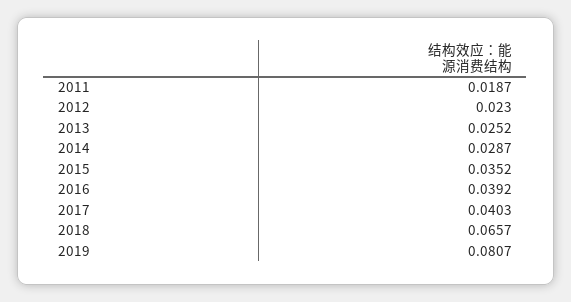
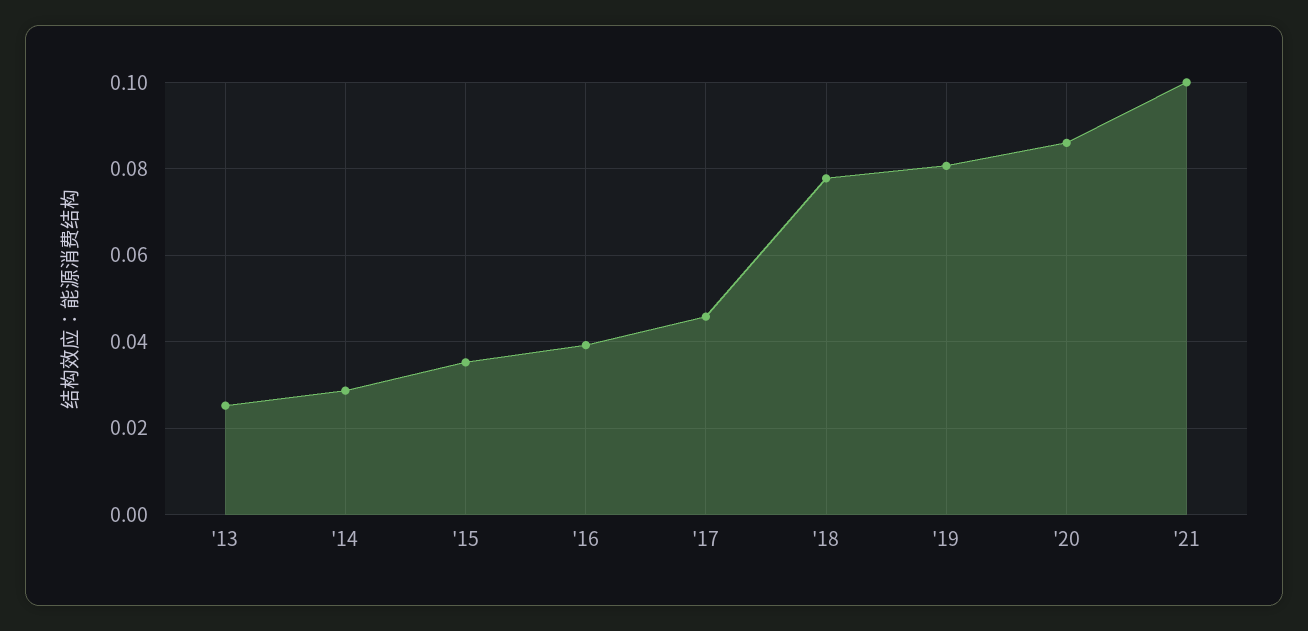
2011: 0.0187 -> none
2012: 0.023 -> none
2017: 0.0403 -> 0.046
2018: 0.0657 -> 0.078
'20: none -> 0.086
'21: none -> 0.1

